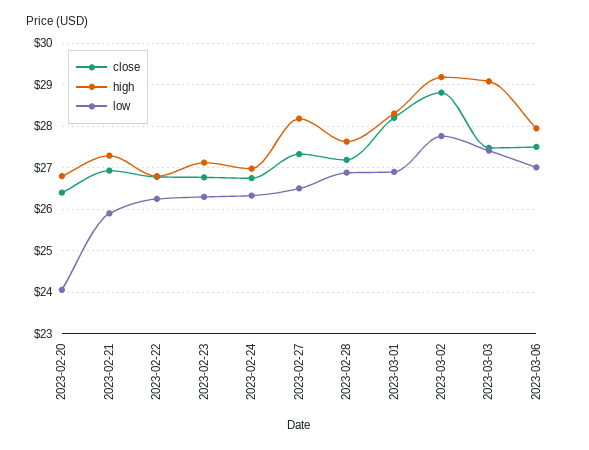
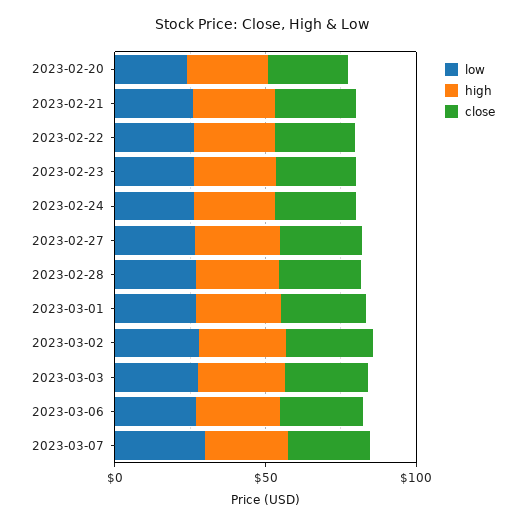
low, 2023-03-07: none -> 30
high, 2023-03-07: none -> 30
close, 2023-03-07: none -> 30

